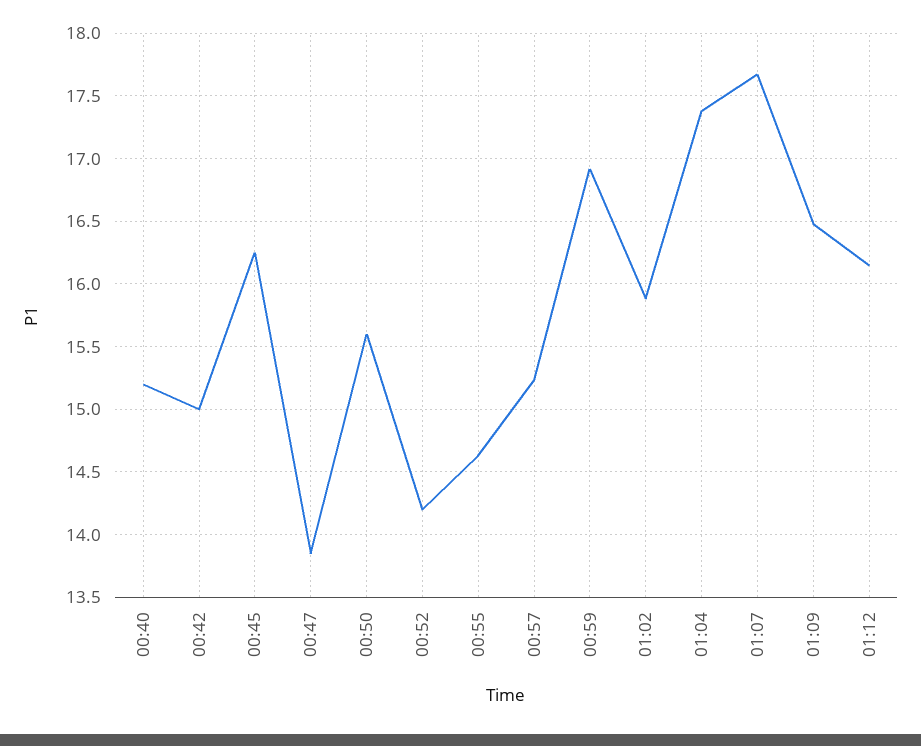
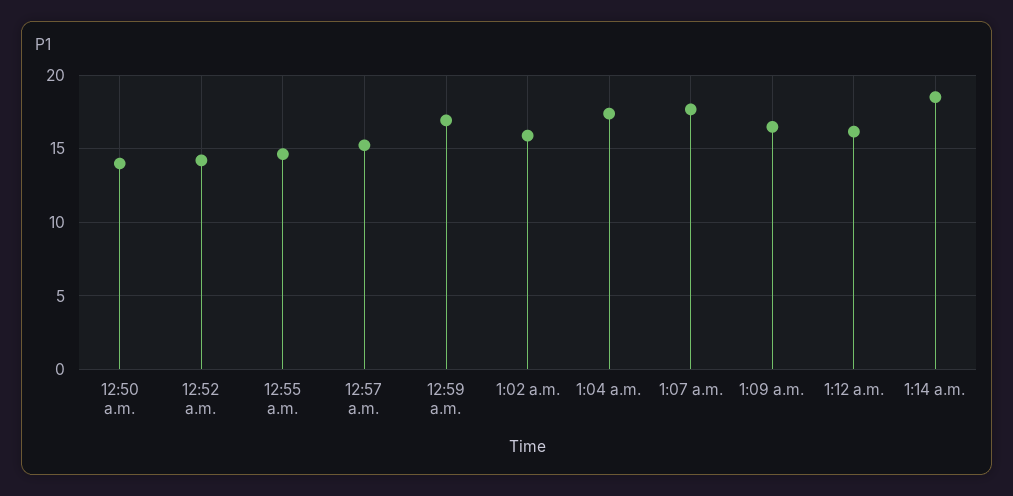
00:40: 15.2 -> none
00:42: 15 -> none
00:45: 16.25 -> none
00:47: 13.85 -> none
00:50: 15.6 -> 14
1:14 a.m.: none -> 18.5

